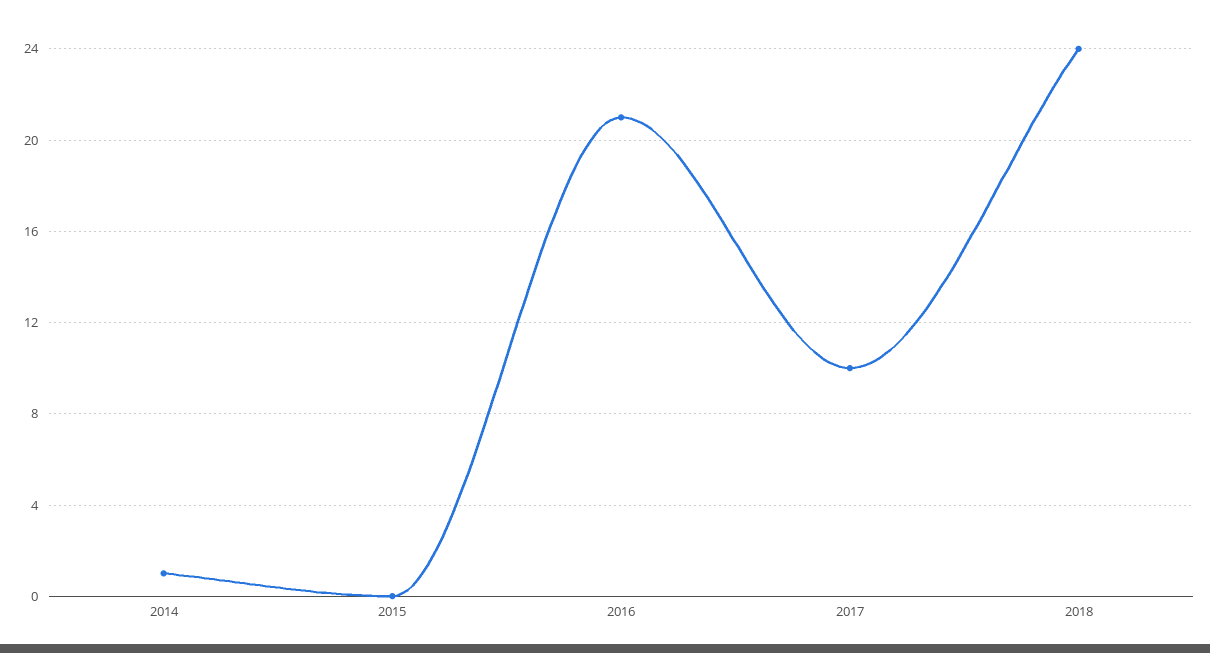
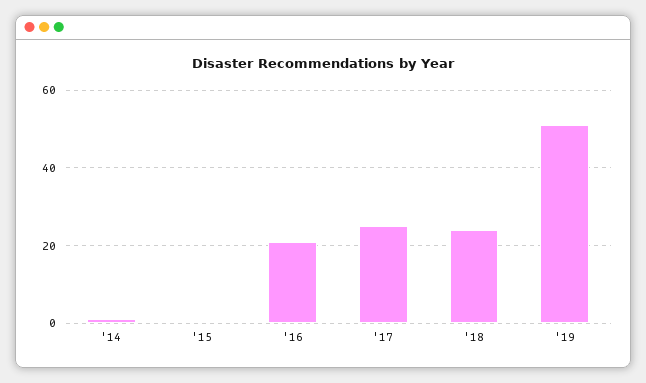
2017: 10 -> 25
'19: none -> 50

